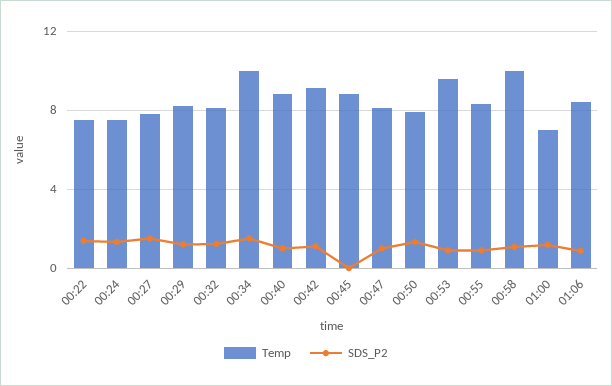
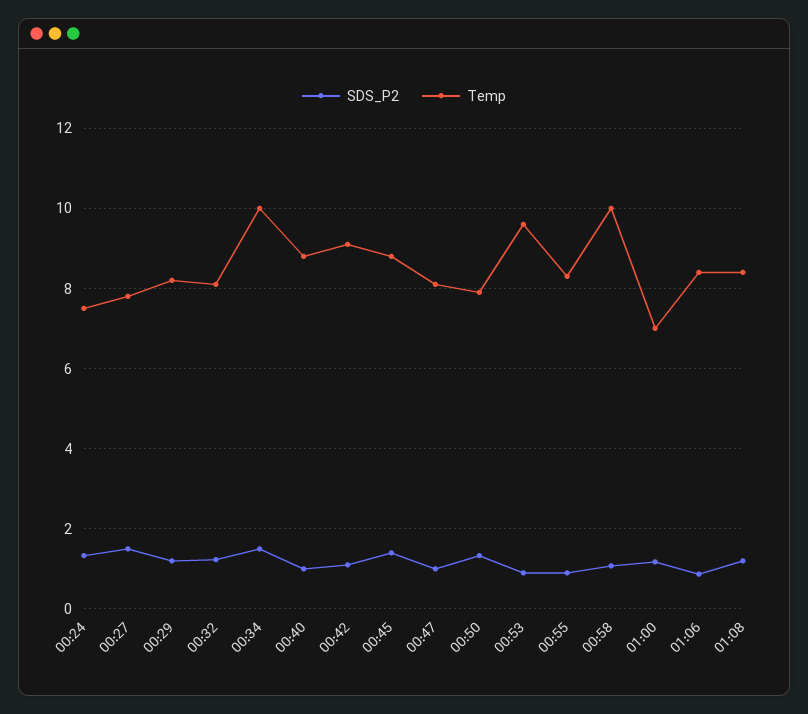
Temp, 00:22: 7.5 -> none
SDS_P2, 00:22: 1.5 -> none
SDS_P2, 00:45: 0 -> 1.4
SDS_P2, 01:08: none -> 1.2
Temp, 01:08: none -> 8.4

